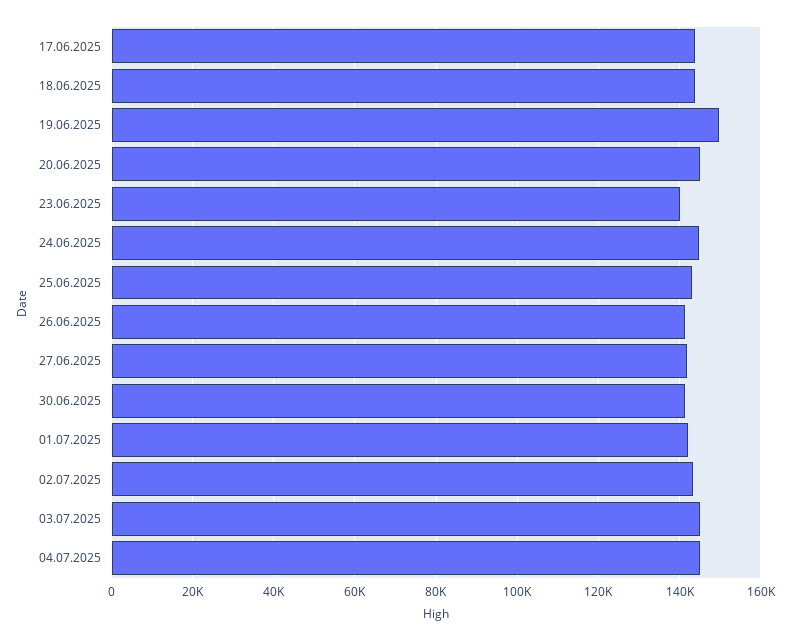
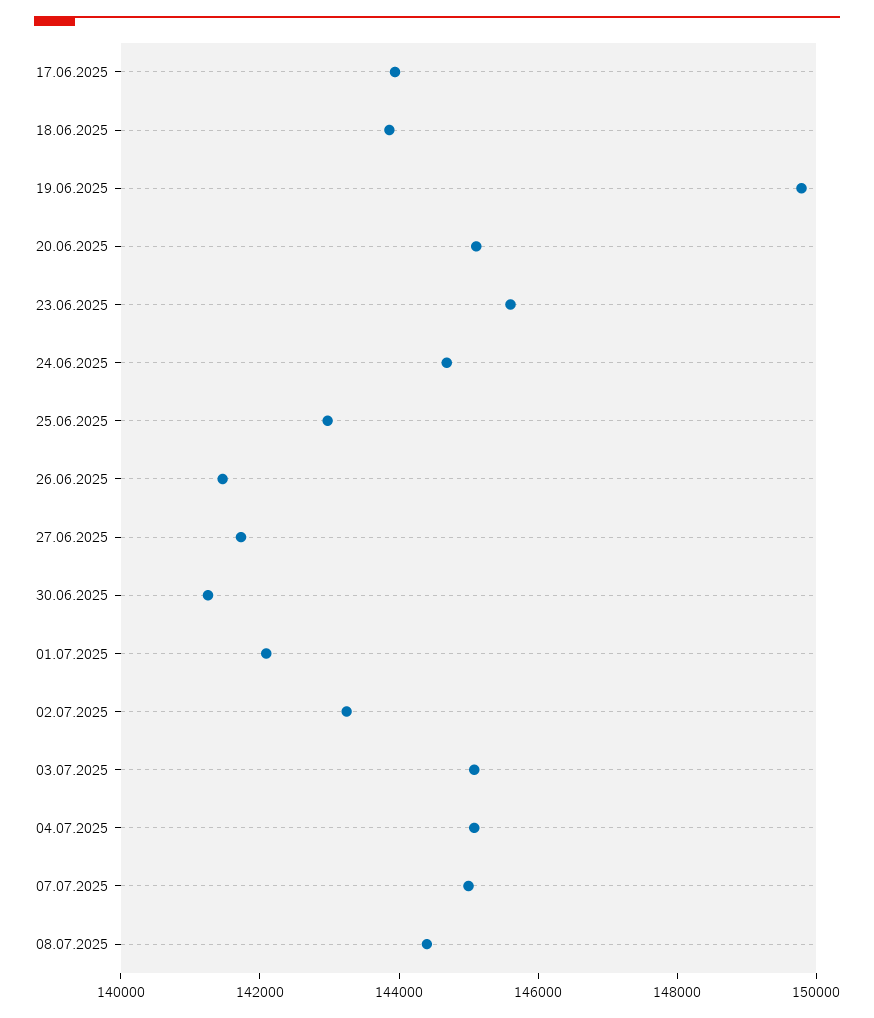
23.06.2025: 140000 -> 145500
07.07.2025: none -> 145000
08.07.2025: none -> 144500

